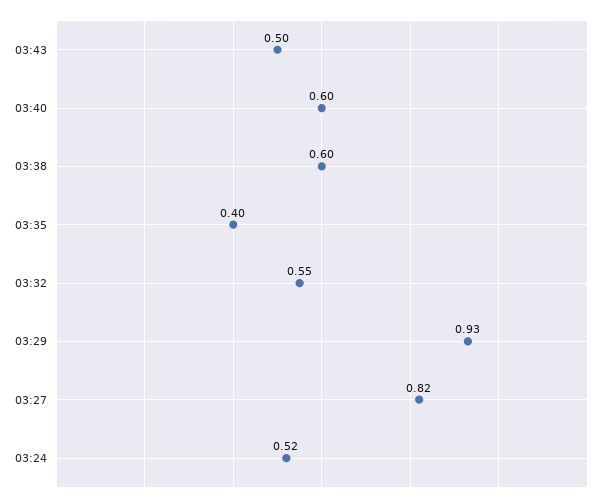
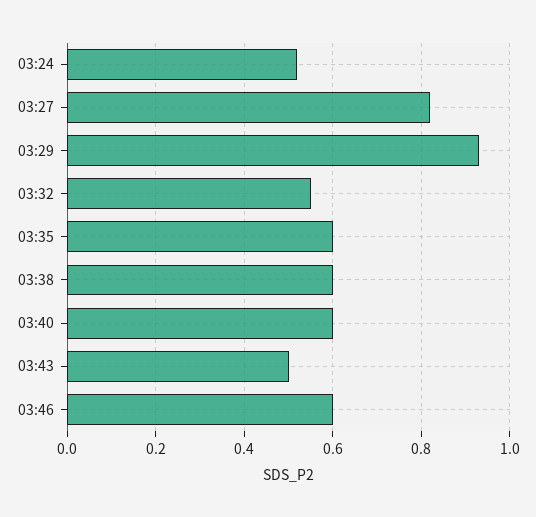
03:35: 0.4 -> 0.6
03:46: none -> 0.6

